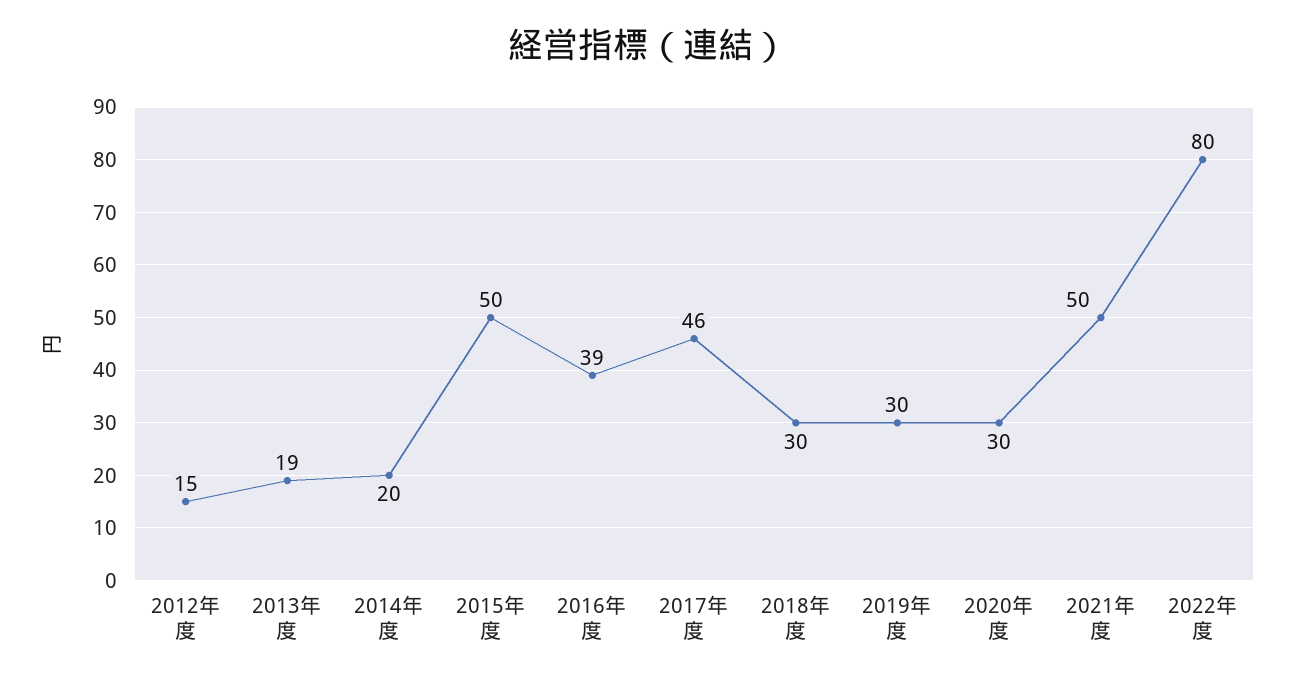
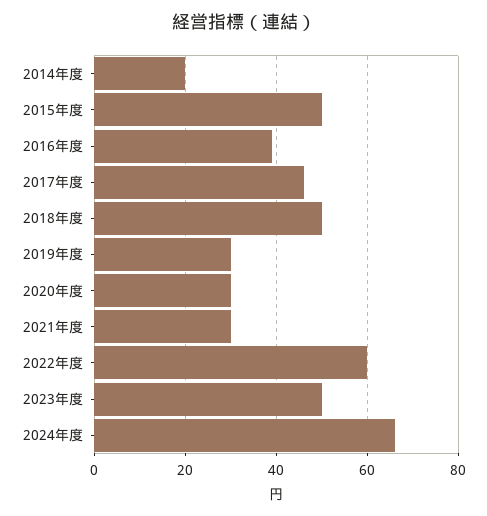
2012年度: 15 -> none
2013年度: 19 -> none
2018年度: 30 -> 50
2021年度: 50 -> 30
2022年度: 80 -> 60
2023年度: none -> 50
2024年度: none -> 65

